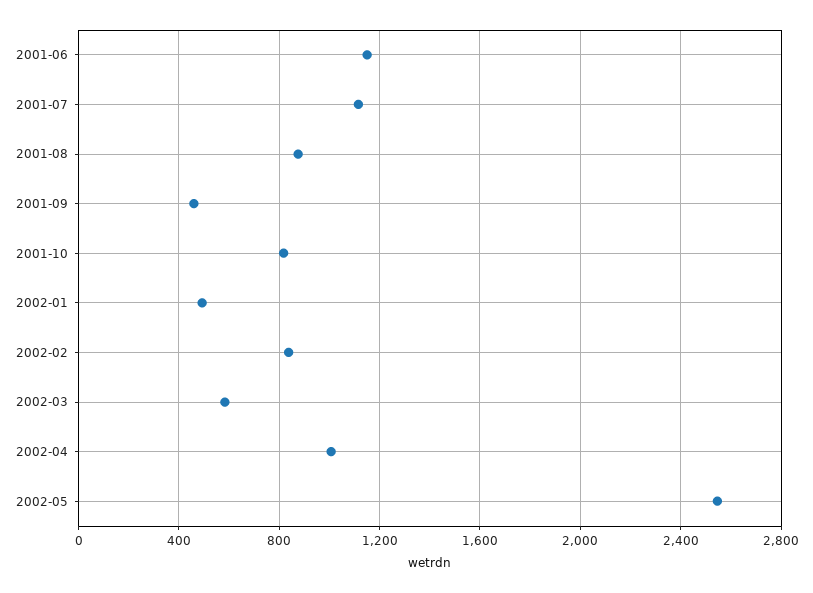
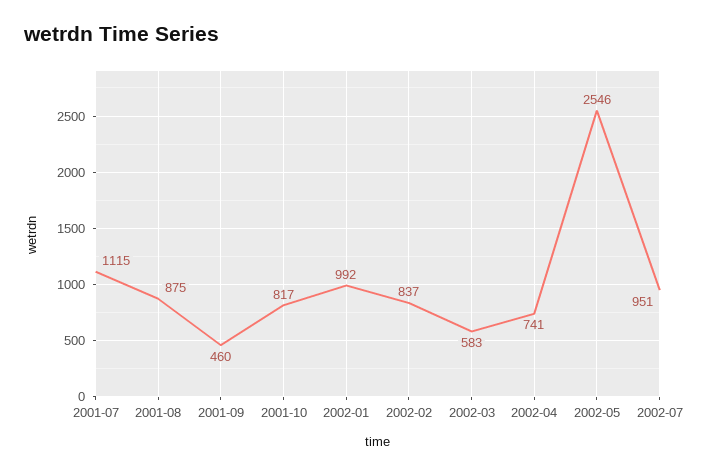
2001-06: 1150 -> none
2002-01: 500 -> 992
2002-04: 1000 -> 741
2002-07: none -> 951

